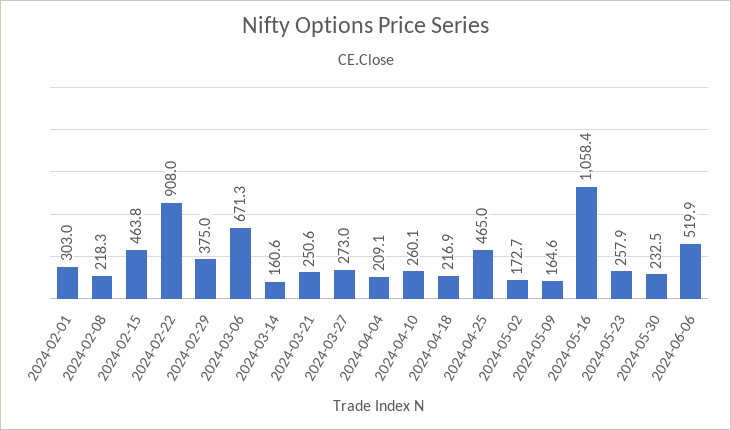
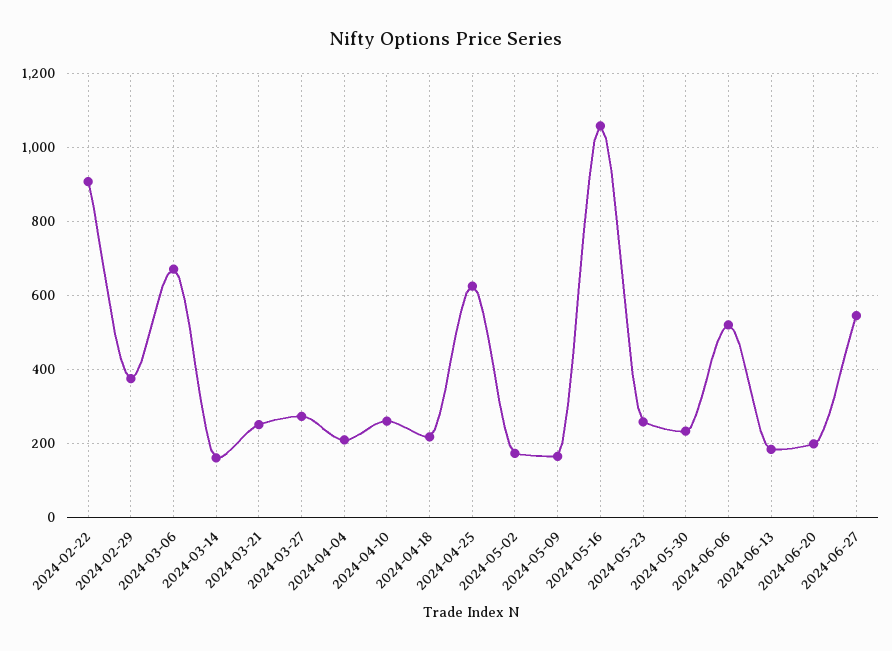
2024-02-01: 303 -> none
2024-02-08: 218.3 -> none
2024-02-15: 463.8 -> none
2024-04-25: 465 -> 620
2024-06-13: none -> 180
2024-06-20: none -> 200
2024-06-27: none -> 540

